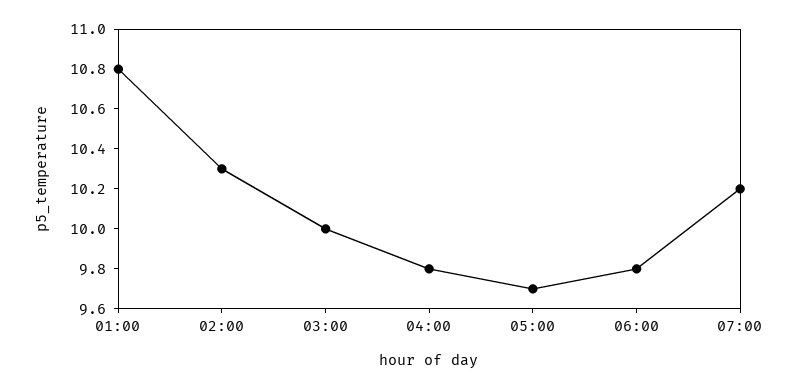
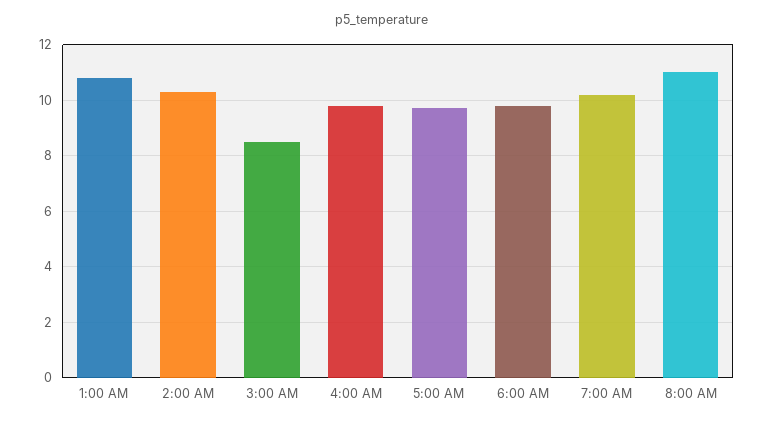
03:00: 10 -> 8.5
8:00 AM: none -> 11

